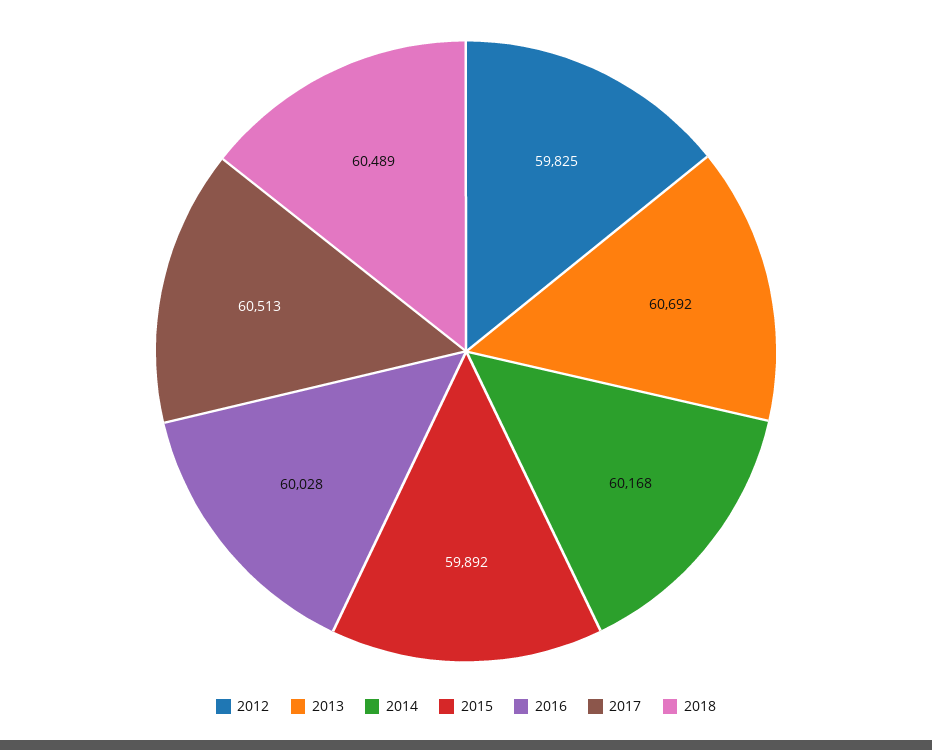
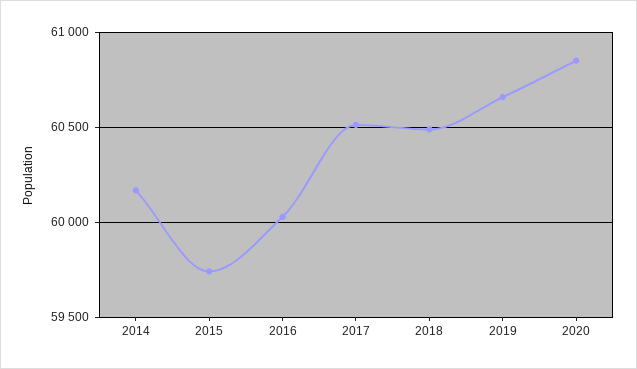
2012: 59825 -> none
2013: 60692 -> none
2015: 59892 -> 59750
2019: none -> 60650
2020: none -> 60850

